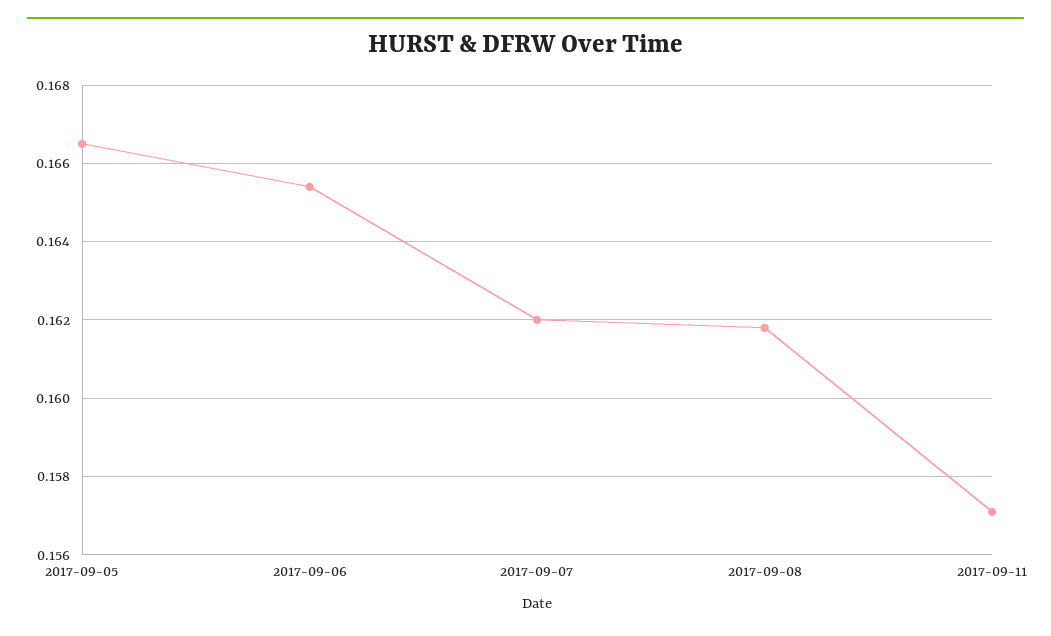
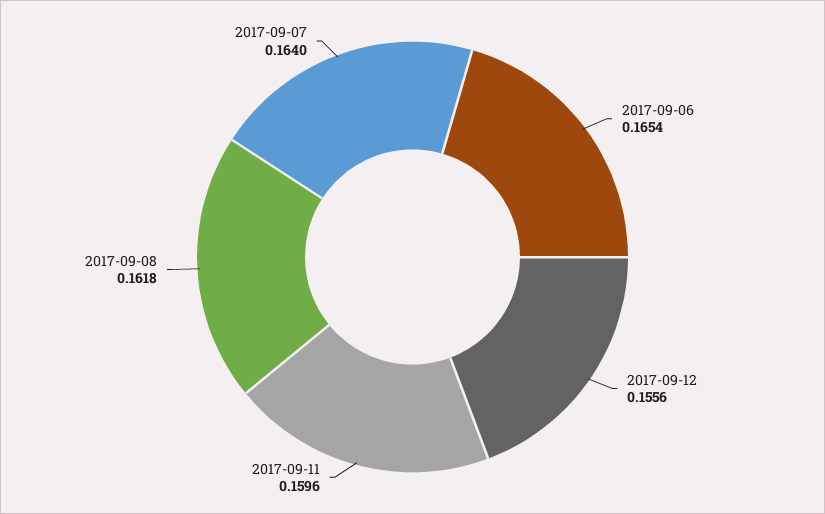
2017-09-05: 0.1665 -> none
2017-09-07: 0.162 -> 0.164
2017-09-11: 0.157 -> 0.1596
2017-09-12: none -> 0.1556

